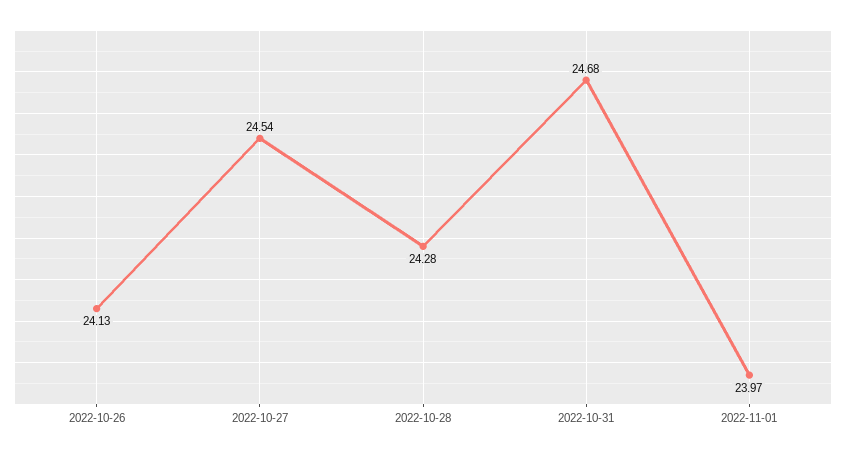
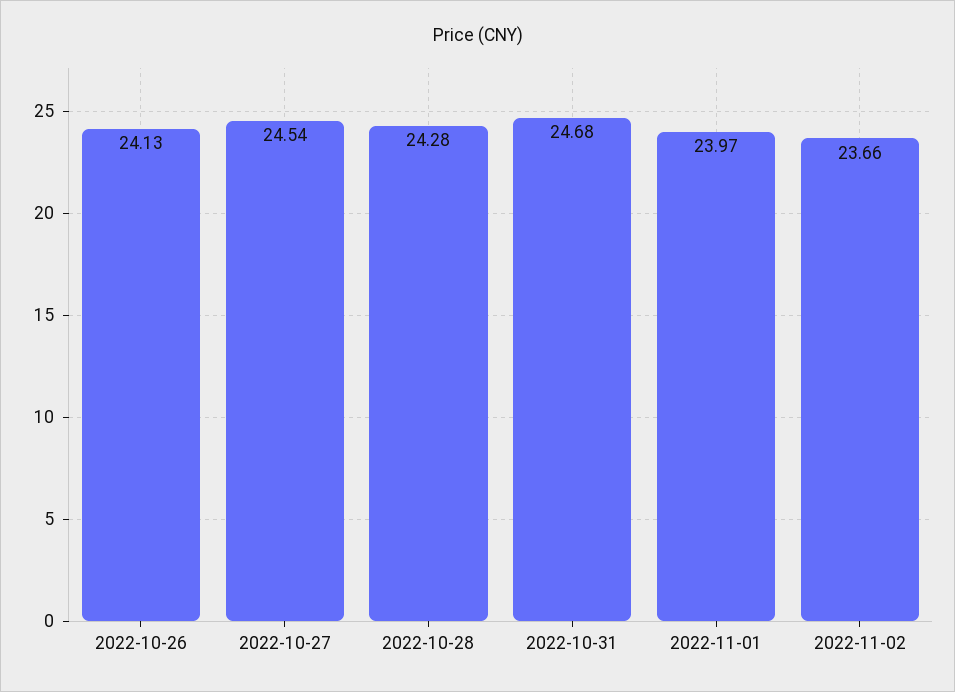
2022-11-02: none -> 23.66

